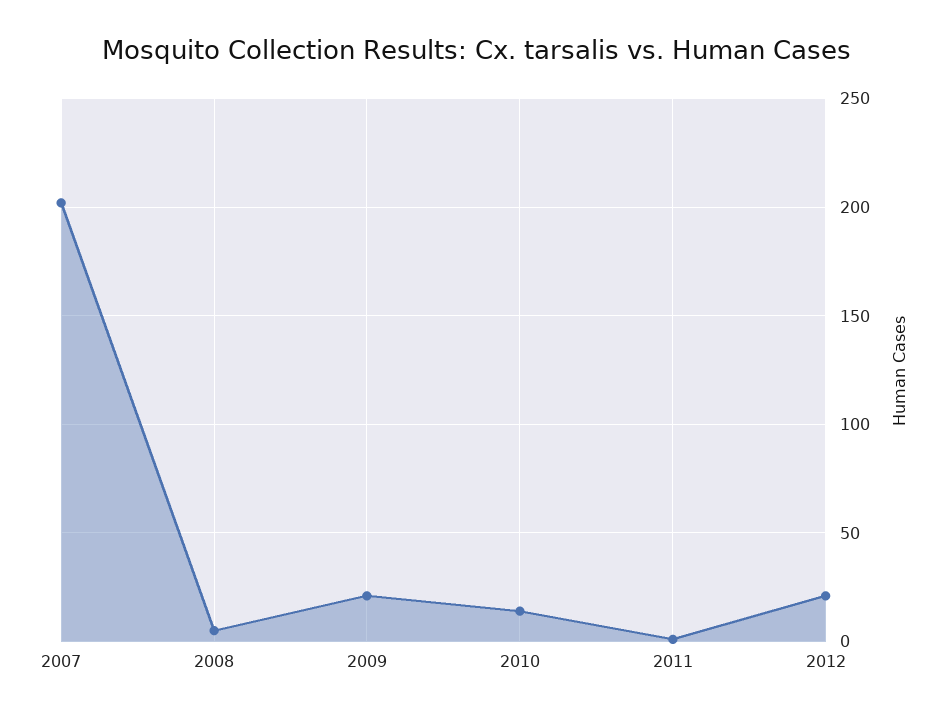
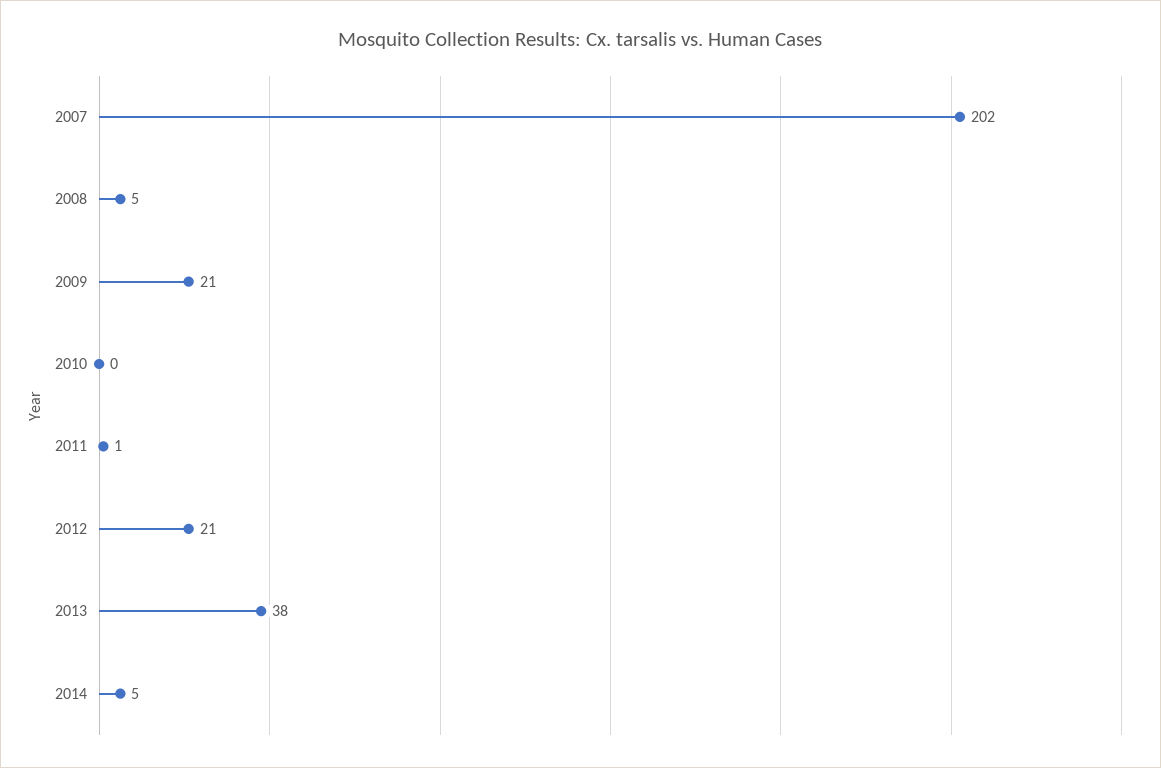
2010: 15 -> 0
2013: none -> 38
2014: none -> 5

